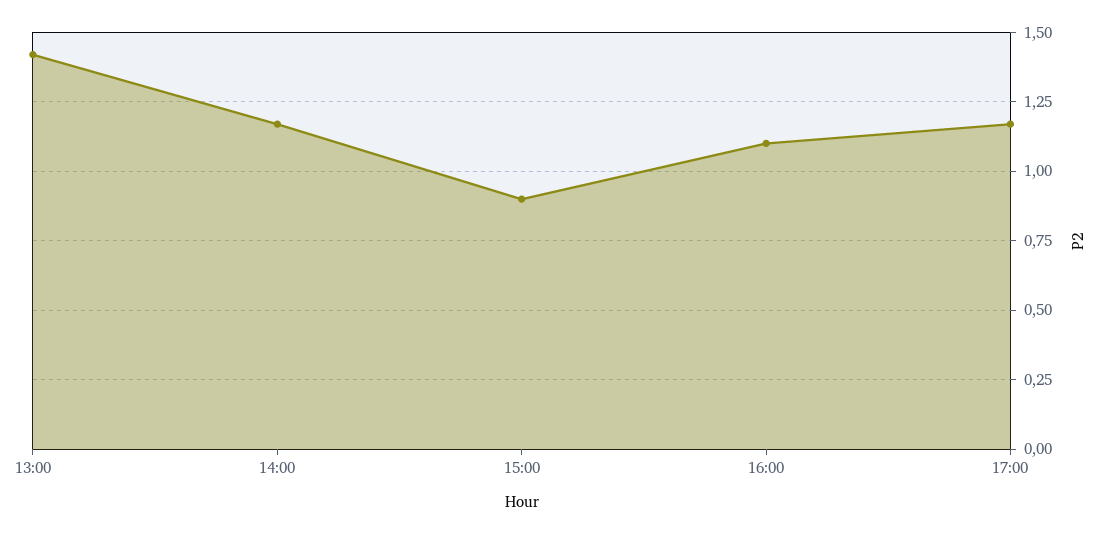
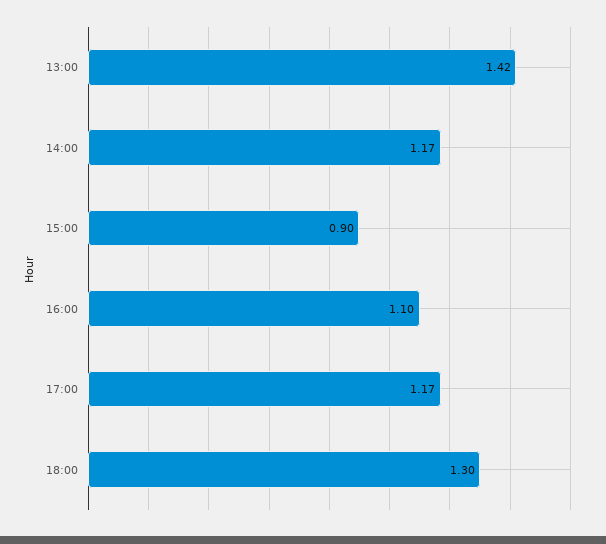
18:00: none -> 1.3

